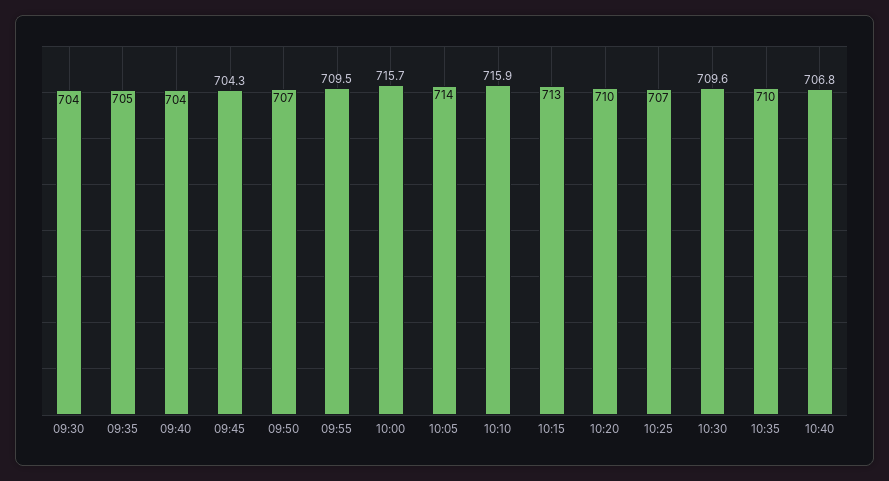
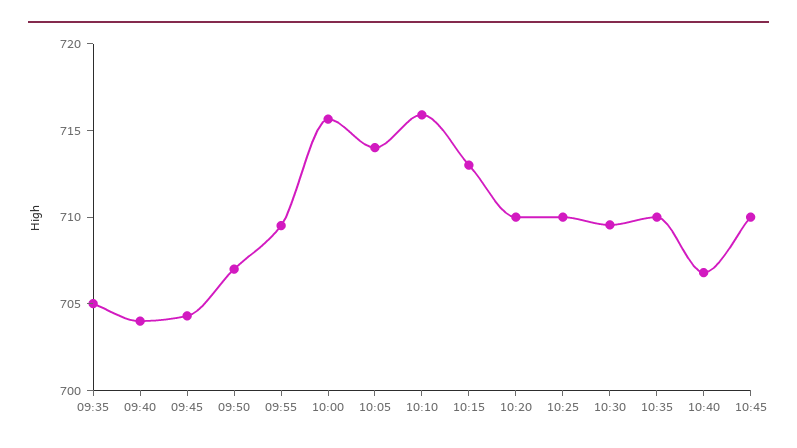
09:30: 704 -> none
10:25: 707 -> 710
10:45: none -> 710

